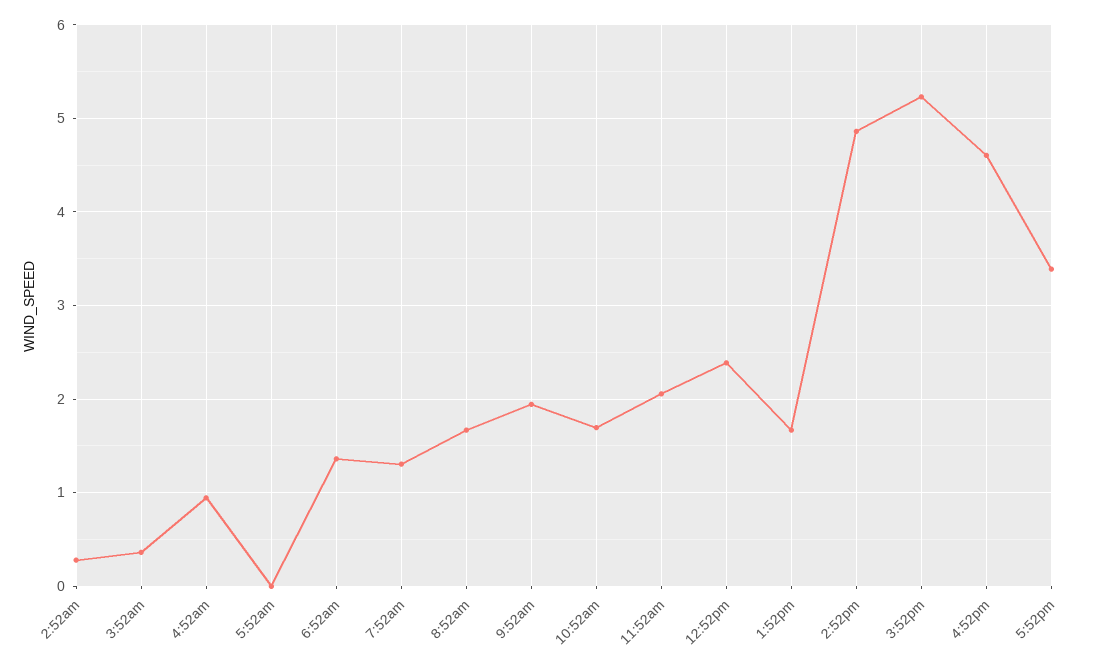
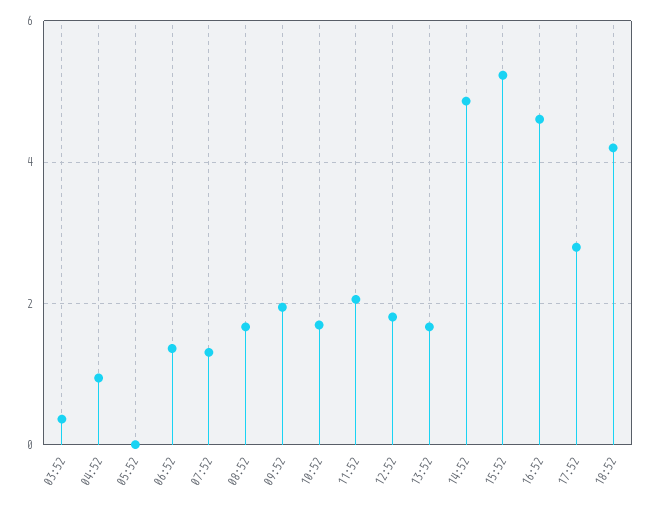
2:52am: 0.3 -> none
12:52pm: 2.4 -> 1.8
5:52pm: 3.4 -> 2.8
18:52: none -> 4.2

